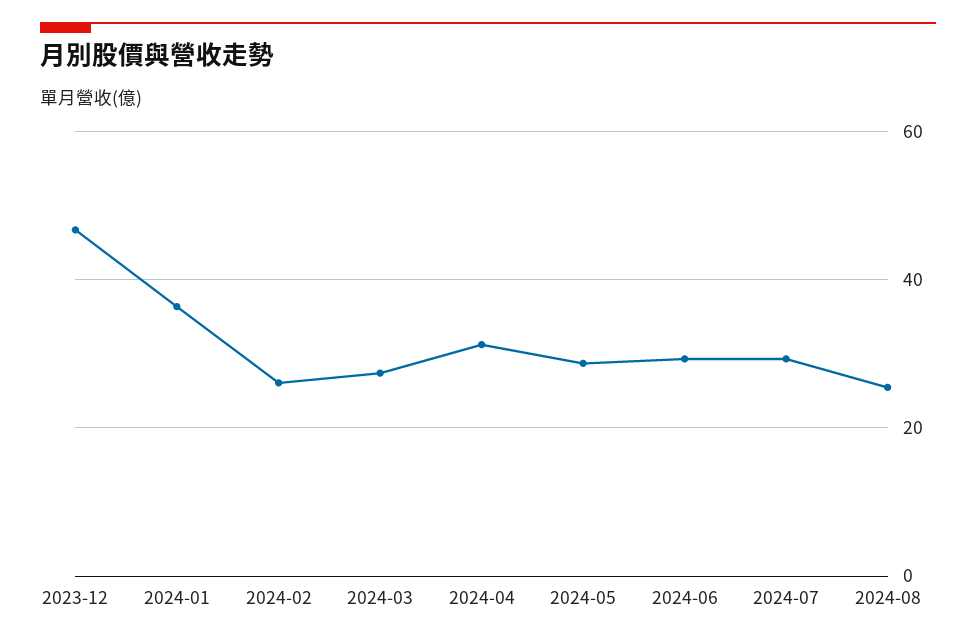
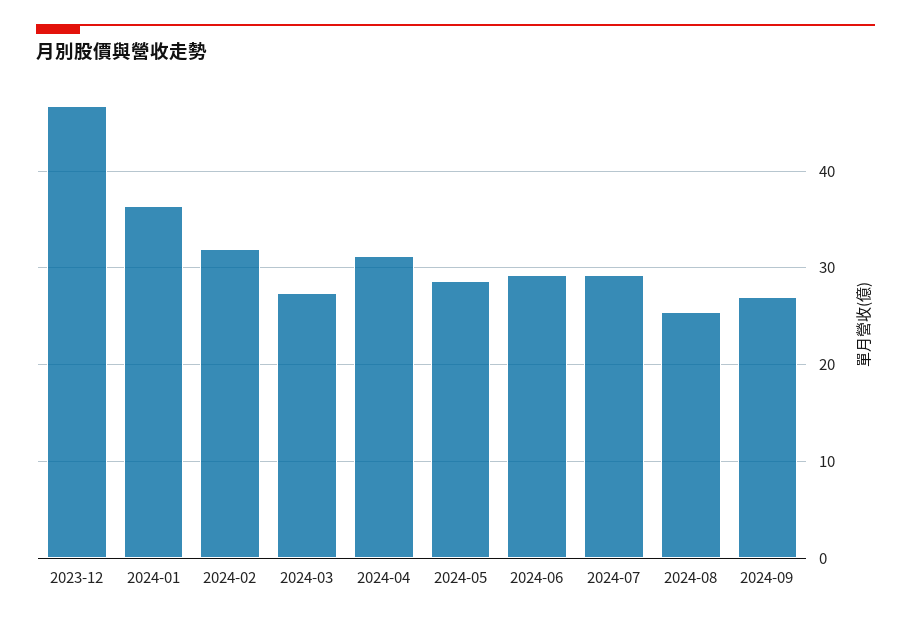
2024-02: 26 -> 32
2024-09: none -> 27

